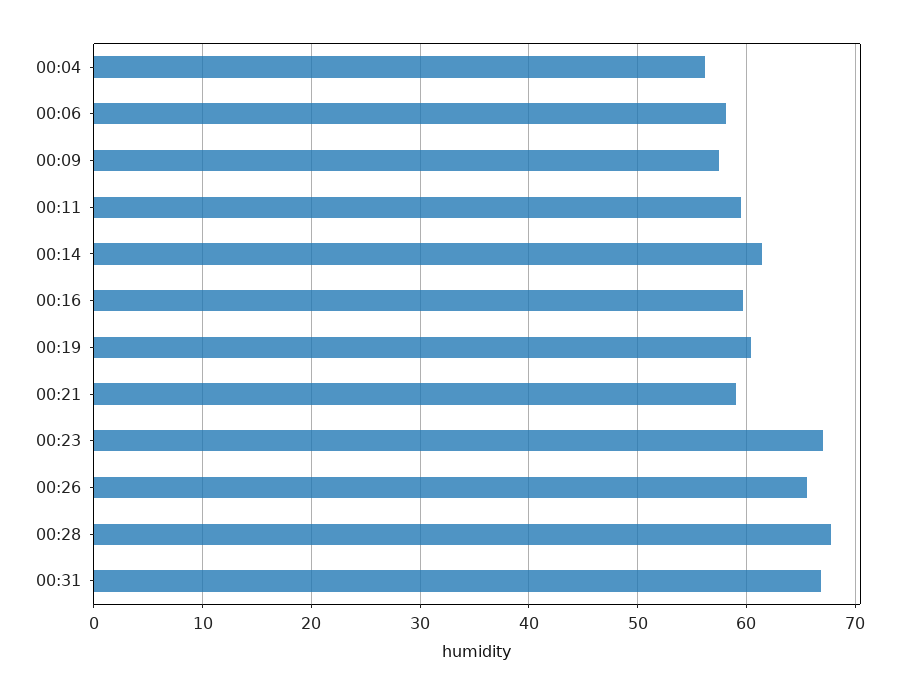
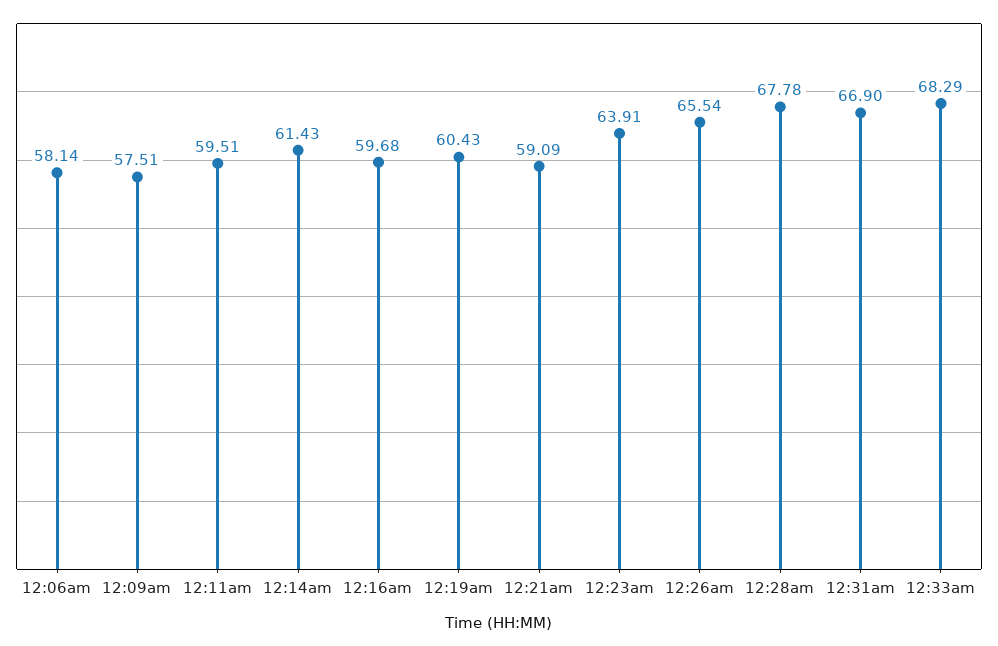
00:04: 56 -> none
00:23: 67 -> 63.91
12:33am: none -> 68.29

